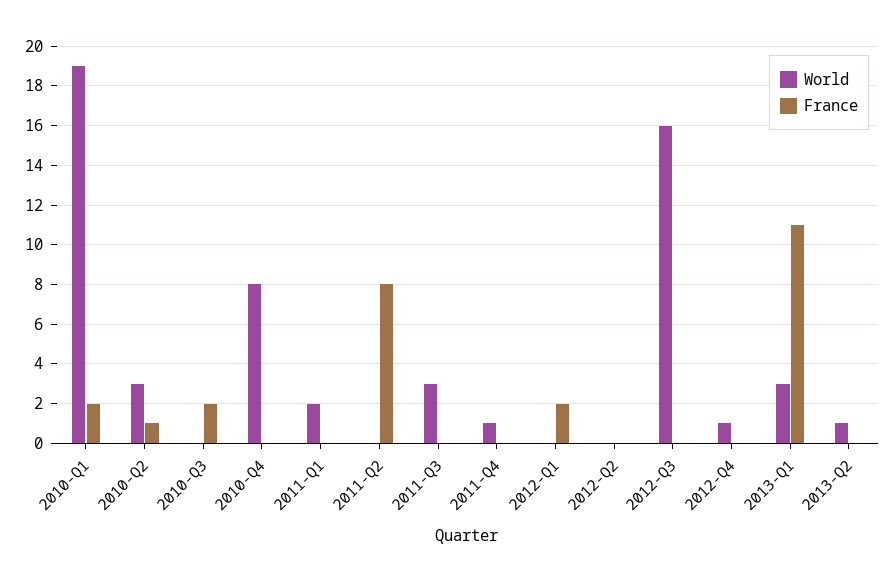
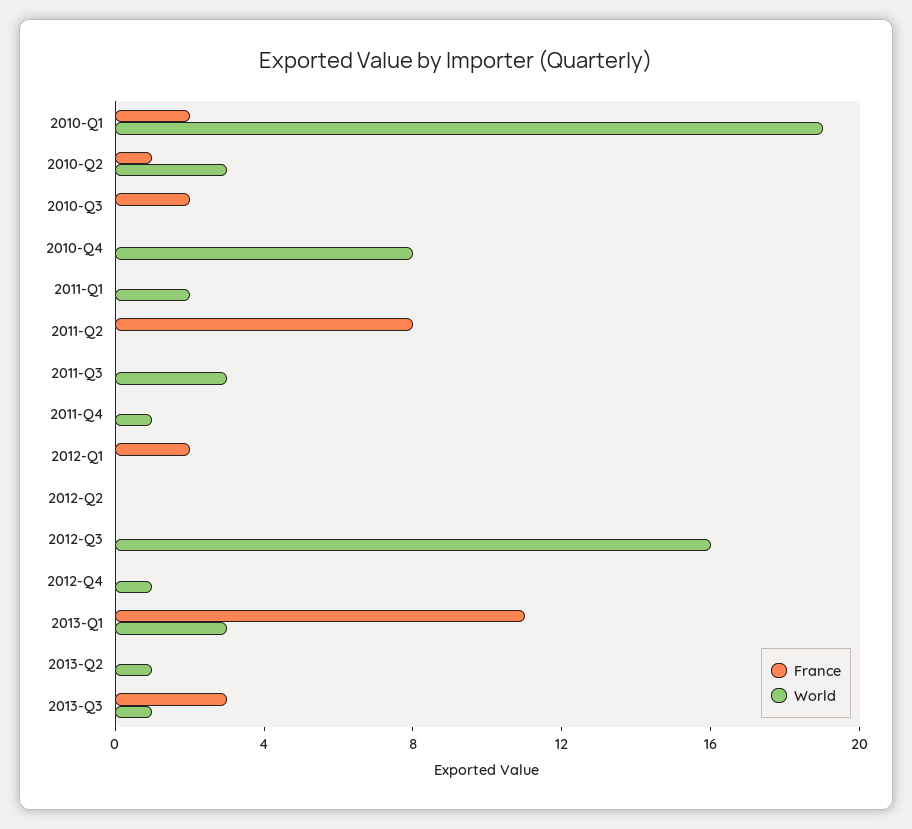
France, 2013-Q3: none -> 3
World, 2013-Q3: none -> 1

